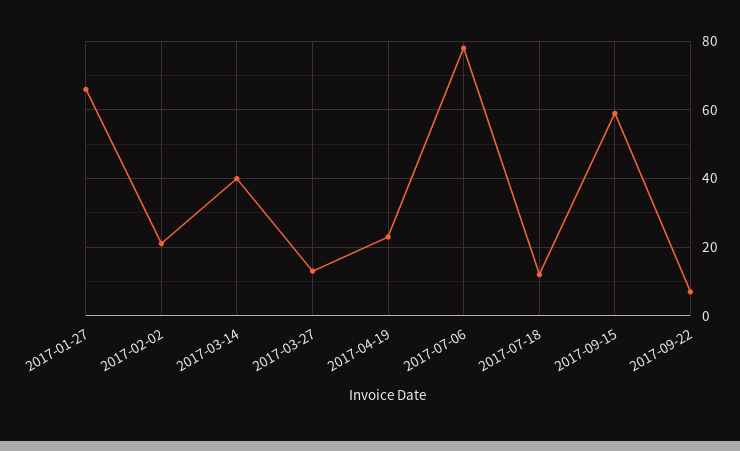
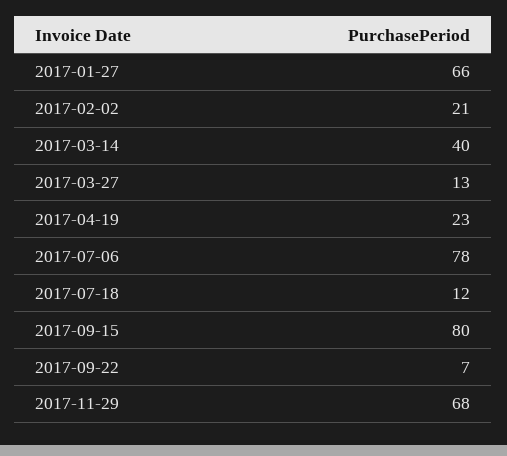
2017-09-15: 60 -> 80
2017-11-29: none -> 68

